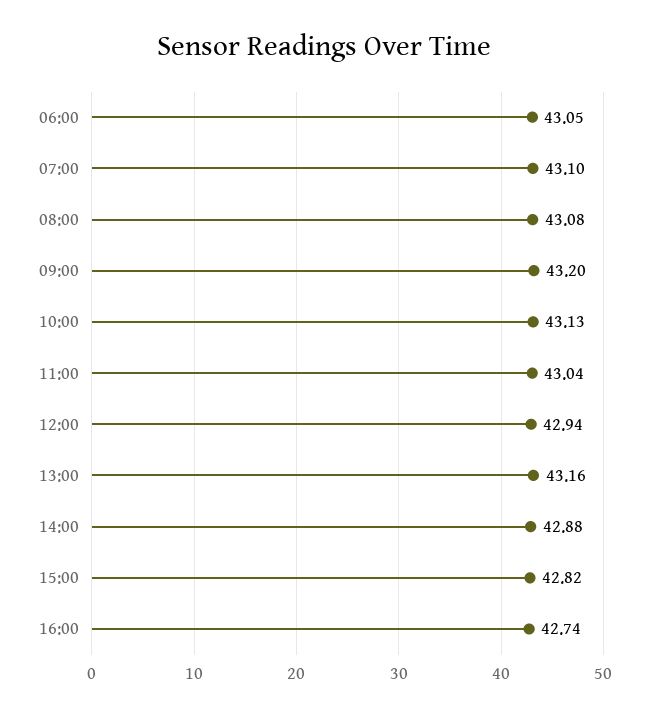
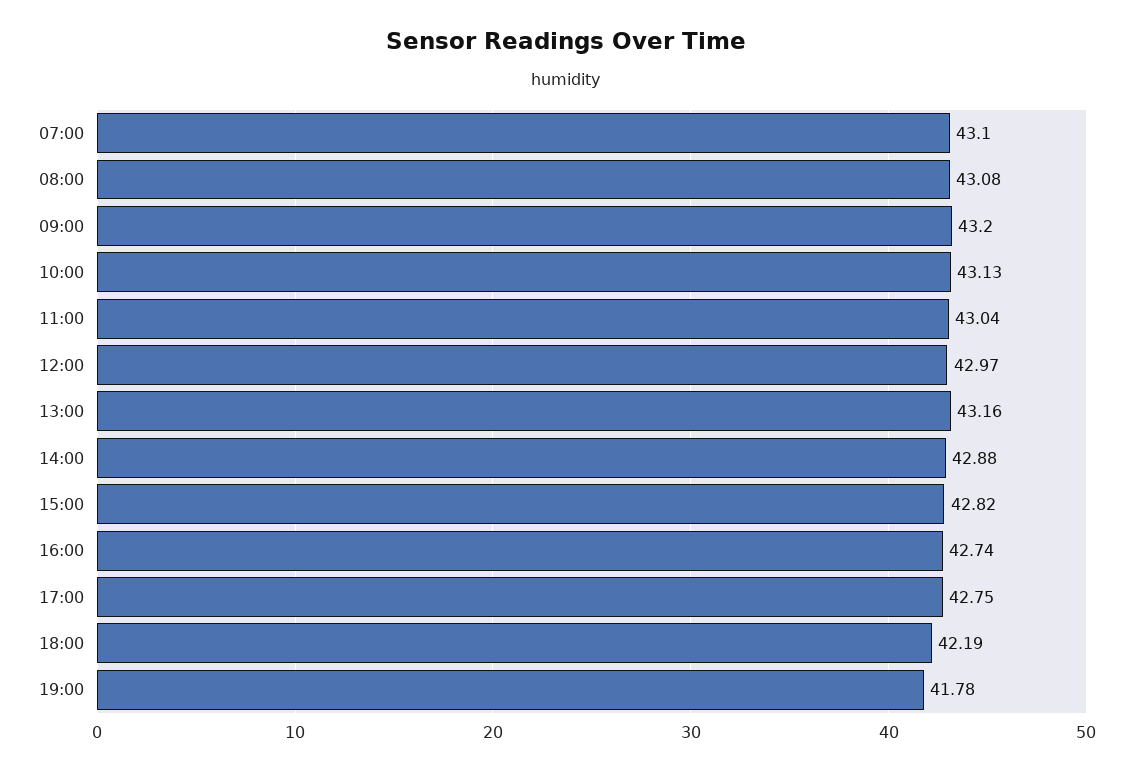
06:00: 43.05 -> none
12:00: 42.94 -> 42.97
17:00: none -> 42.75
18:00: none -> 42.19
19:00: none -> 41.78

